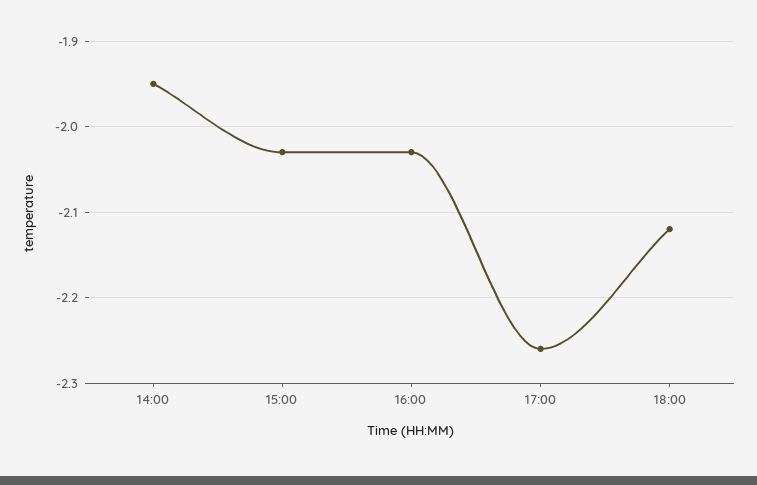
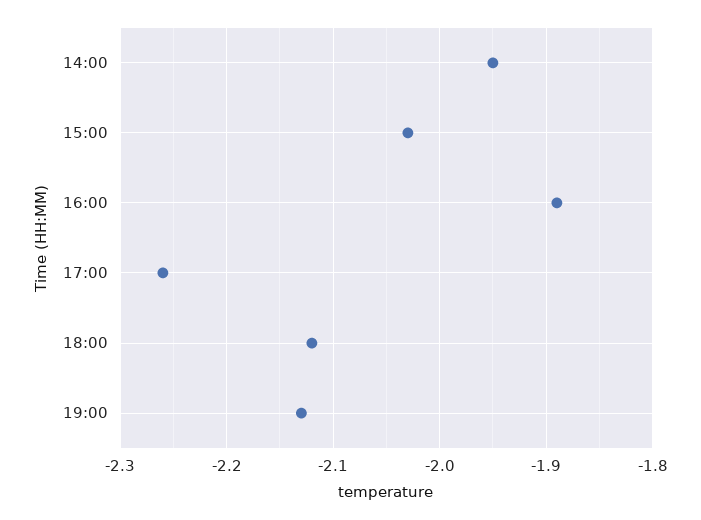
16:00: -2.03 -> -1.89
19:00: none -> -2.13

